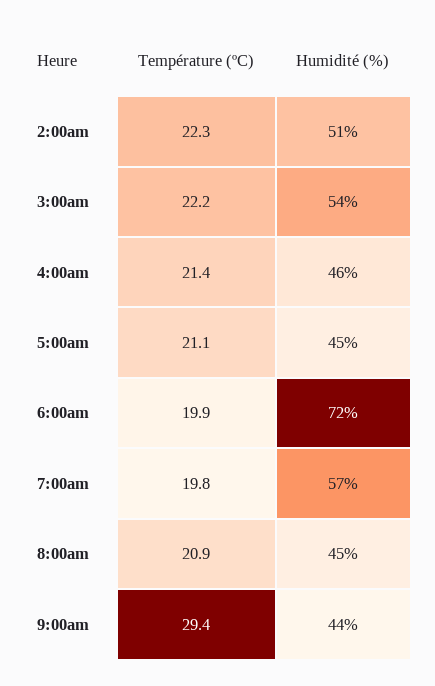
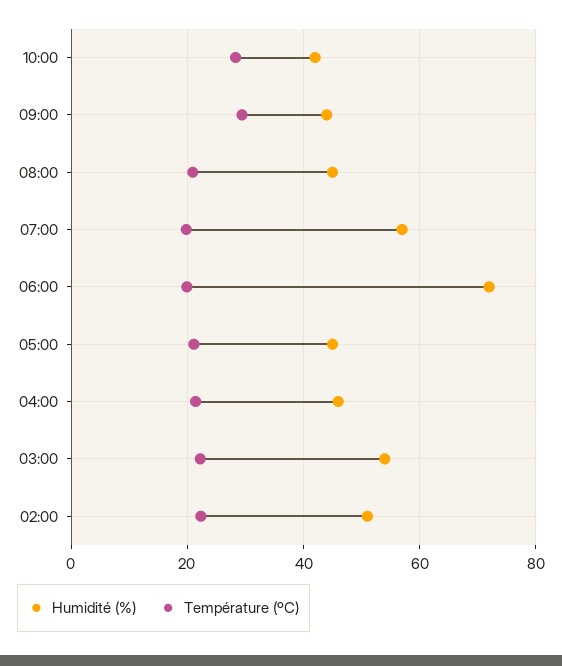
Humidité (%), 10:00: none -> 42
Température (ºC), 10:00: none -> 28

